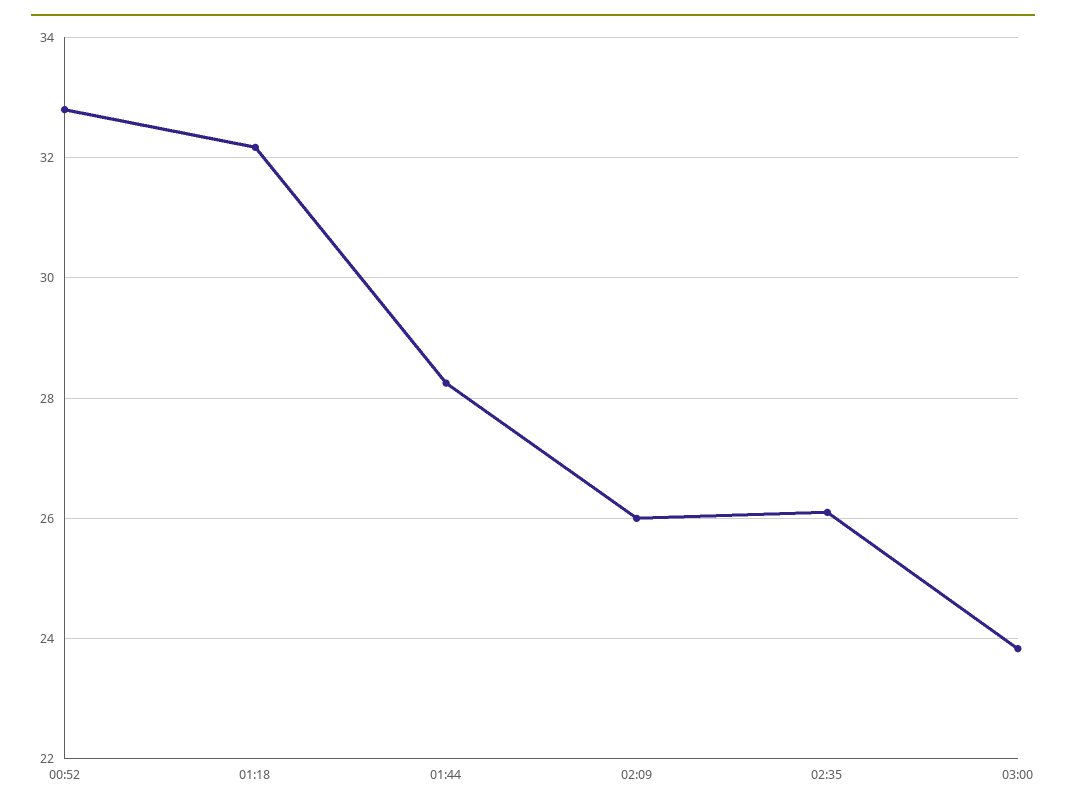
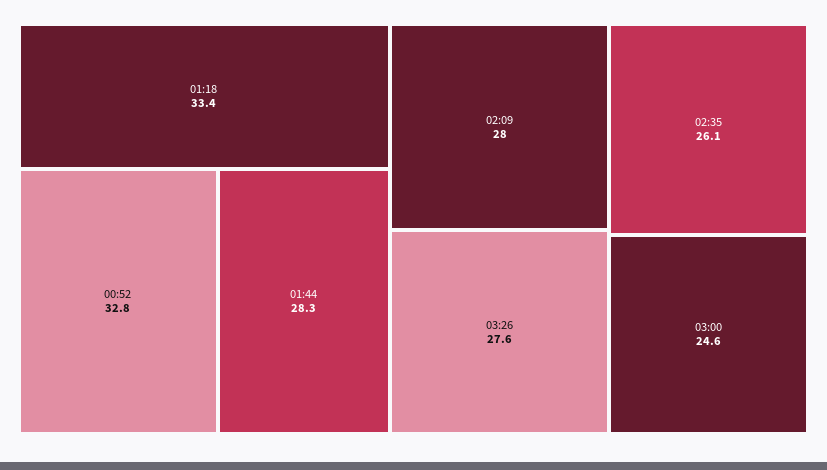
01:18: 32.2 -> 33.4
02:09: 26 -> 28
03:00: 23.8 -> 24.6
03:26: none -> 27.6

